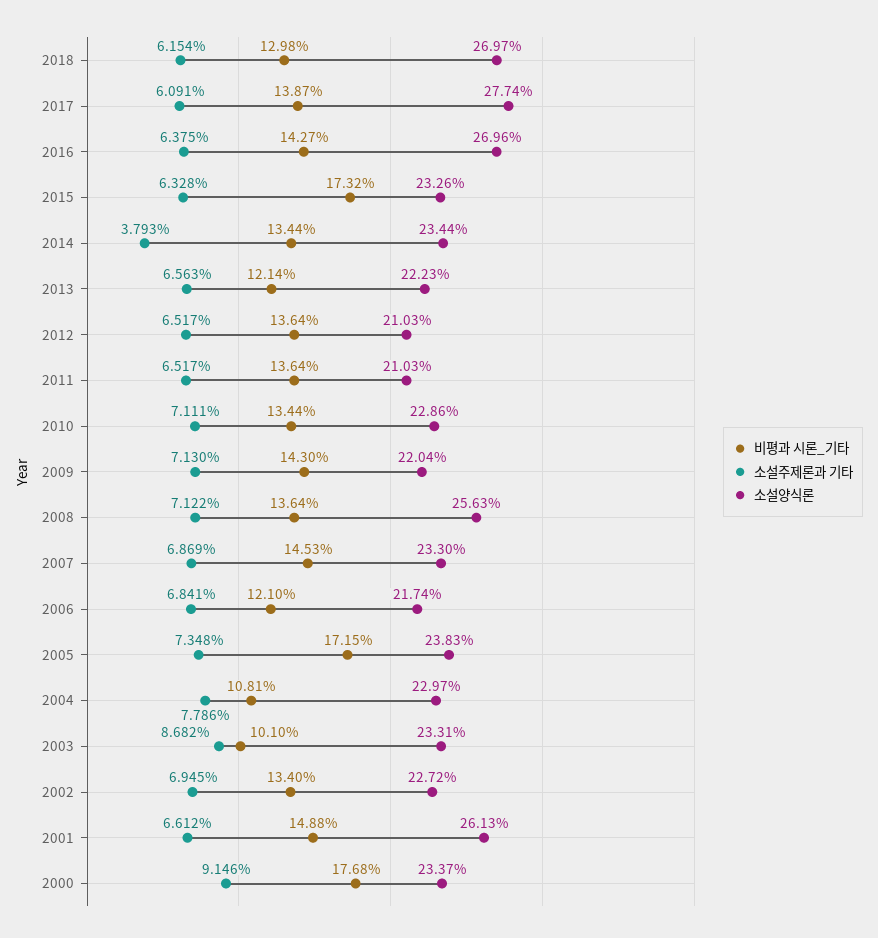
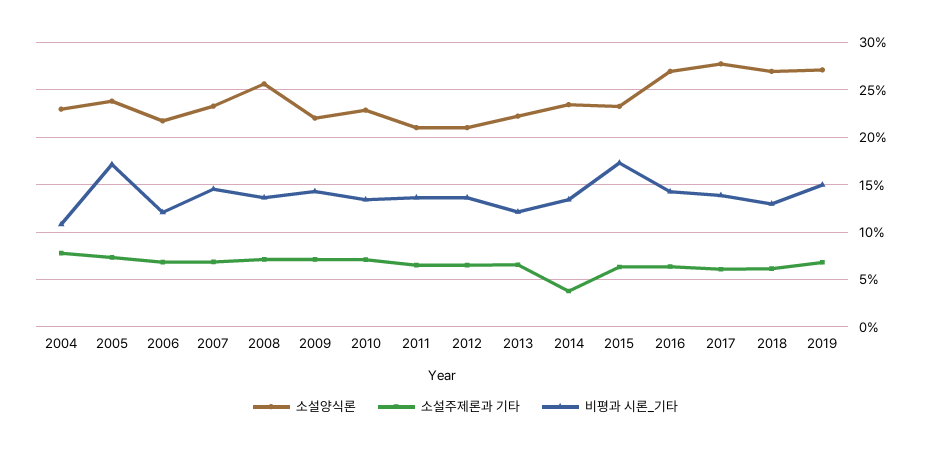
비평과 시론_기타, 2003: 10.1 -> none
소설주제론과 기타, 2003: 8.682 -> none
소설양식론, 2003: 23.31 -> none
비평과 시론_기타, 2002: 13.4 -> none
소설주제론과 기타, 2002: 6.945 -> none
소설양식론, 2002: 22.72 -> none
비평과 시론_기타, 2001: 14.88 -> none
소설주제론과 기타, 2001: 6.612 -> none
소설양식론, 2001: 26.13 -> none
비평과 시론_기타, 2000: 17.68 -> none
소설주제론과 기타, 2000: 9.146 -> none
소설양식론, 2000: 23.37 -> none
소설양식론, 2019: none -> 27
소설주제론과 기타, 2019: none -> 7
비평과 시론_기타, 2019: none -> 15

